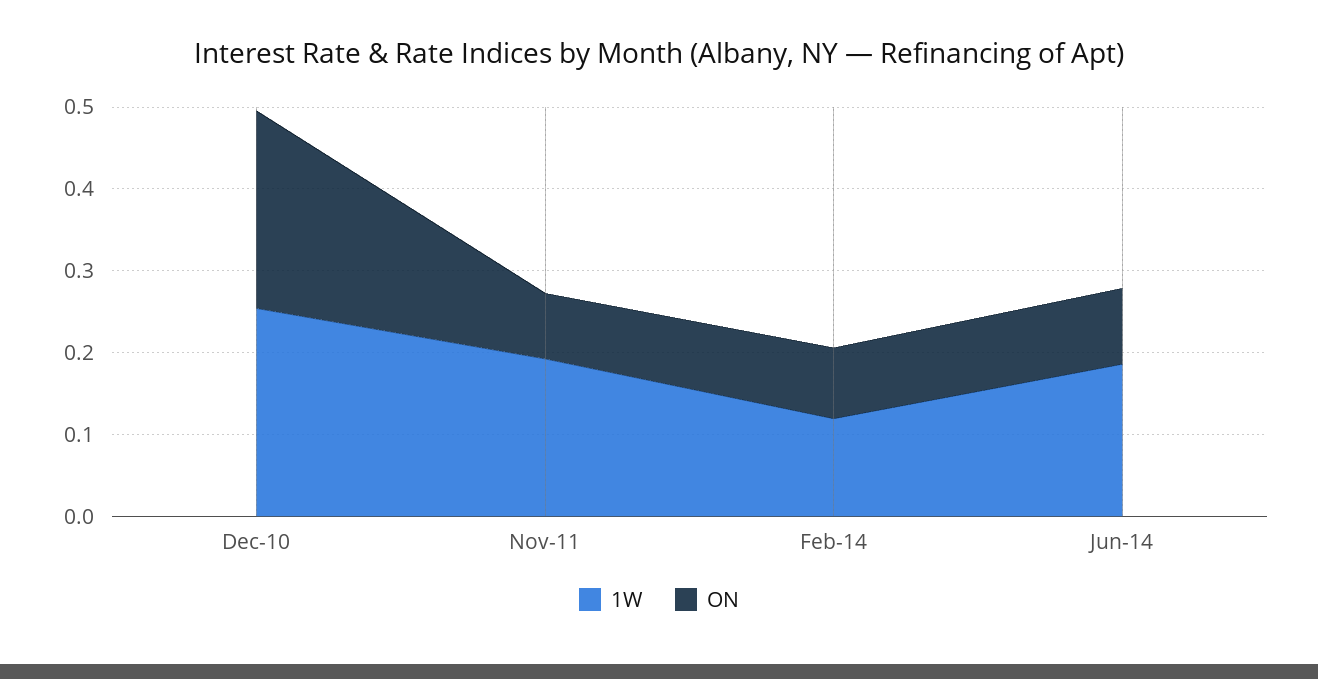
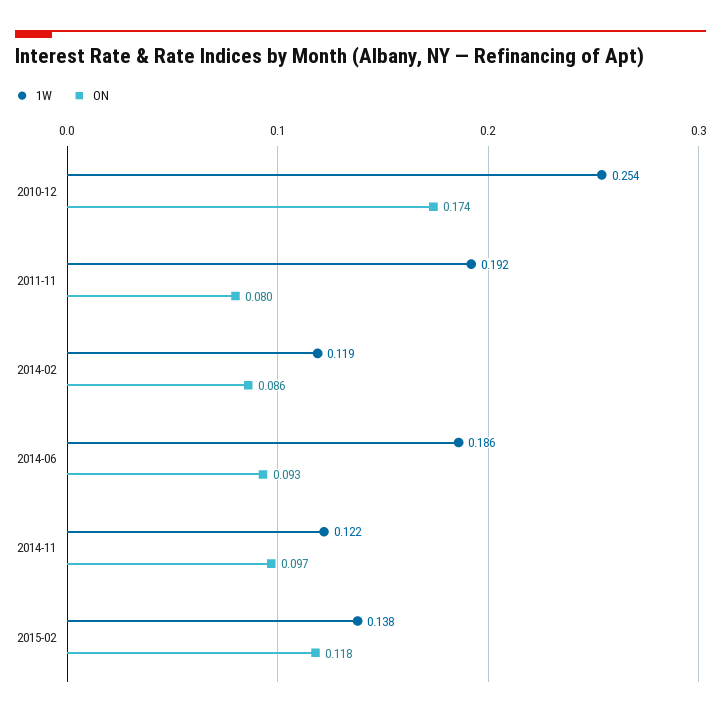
ON, Dec-10: 0.24 -> 0.174
1W, 2014-11: none -> 0.122
ON, 2014-11: none -> 0.097
1W, 2015-02: none -> 0.138
ON, 2015-02: none -> 0.118

